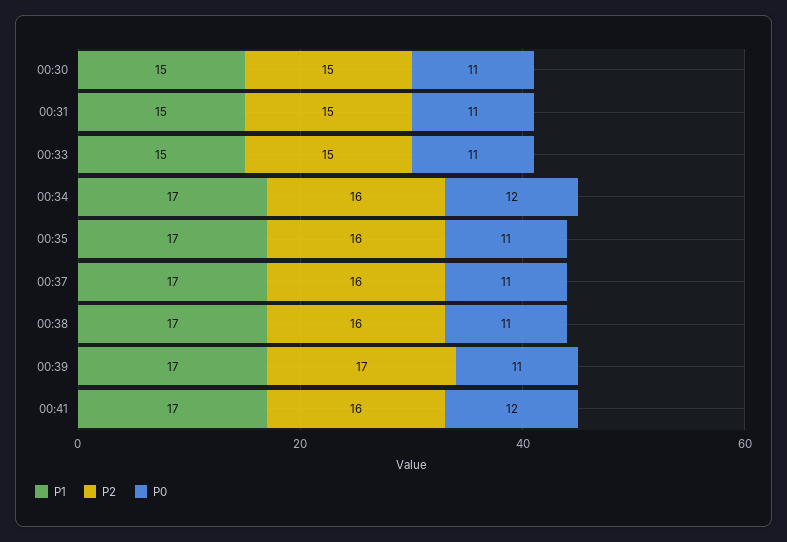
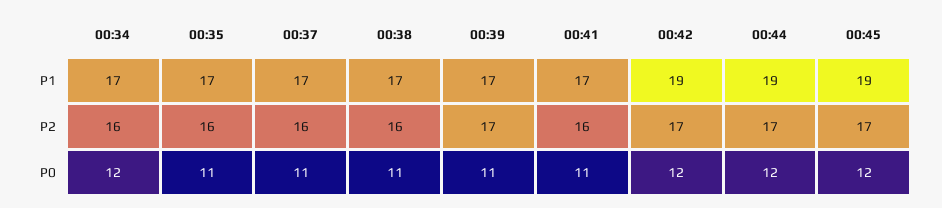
P1, 00:30: 15 -> none
P2, 00:30: 15 -> none
P0, 00:30: 11 -> none
P1, 00:31: 15 -> none
P2, 00:31: 15 -> none
P0, 00:31: 11 -> none
P1, 00:33: 15 -> none
P2, 00:33: 15 -> none
P0, 00:33: 11 -> none
P0, 00:41: 12 -> 11
P1, 00:42: none -> 19
P1, 00:44: none -> 19
P1, 00:45: none -> 19
P2, 00:42: none -> 17
P2, 00:44: none -> 17
P2, 00:45: none -> 17
P0, 00:42: none -> 12
P0, 00:44: none -> 12
P0, 00:45: none -> 12

